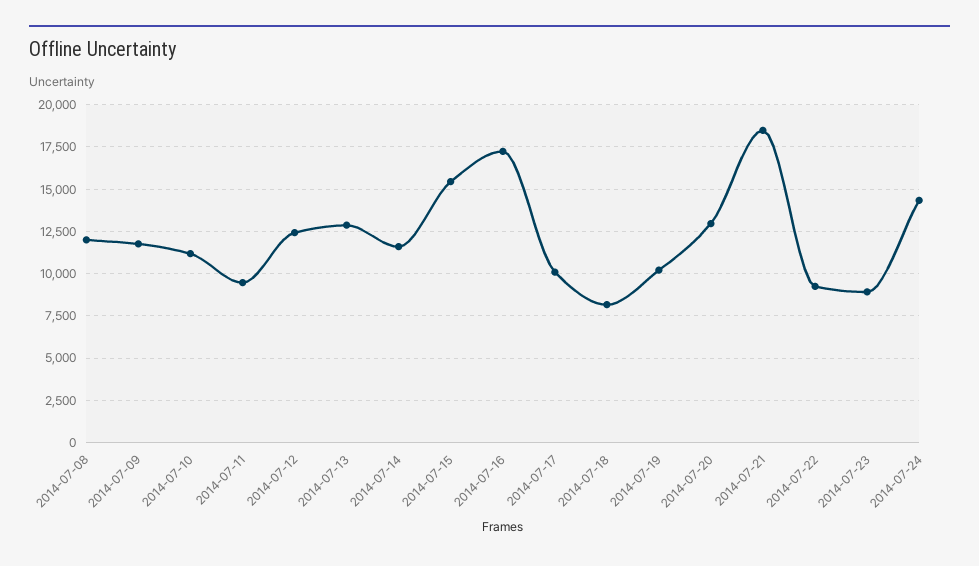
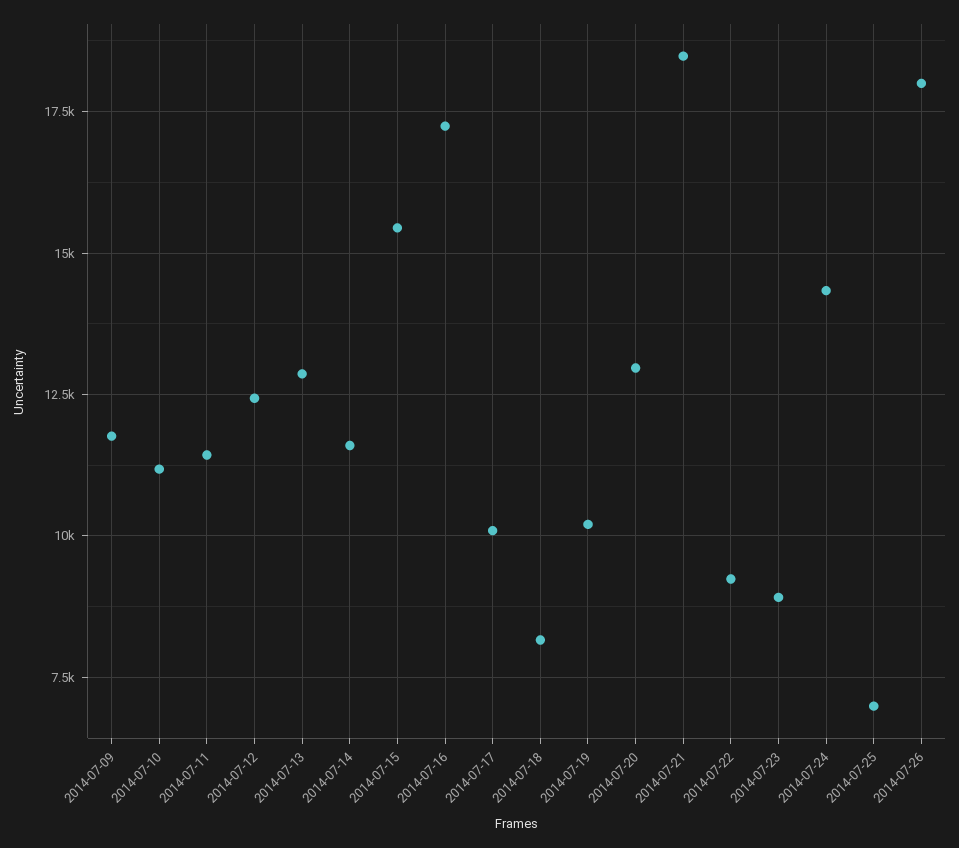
2014-07-08: 12000 -> none
2014-07-11: 9500 -> 11500
2014-07-25: none -> 7000
2014-07-26: none -> 18000

